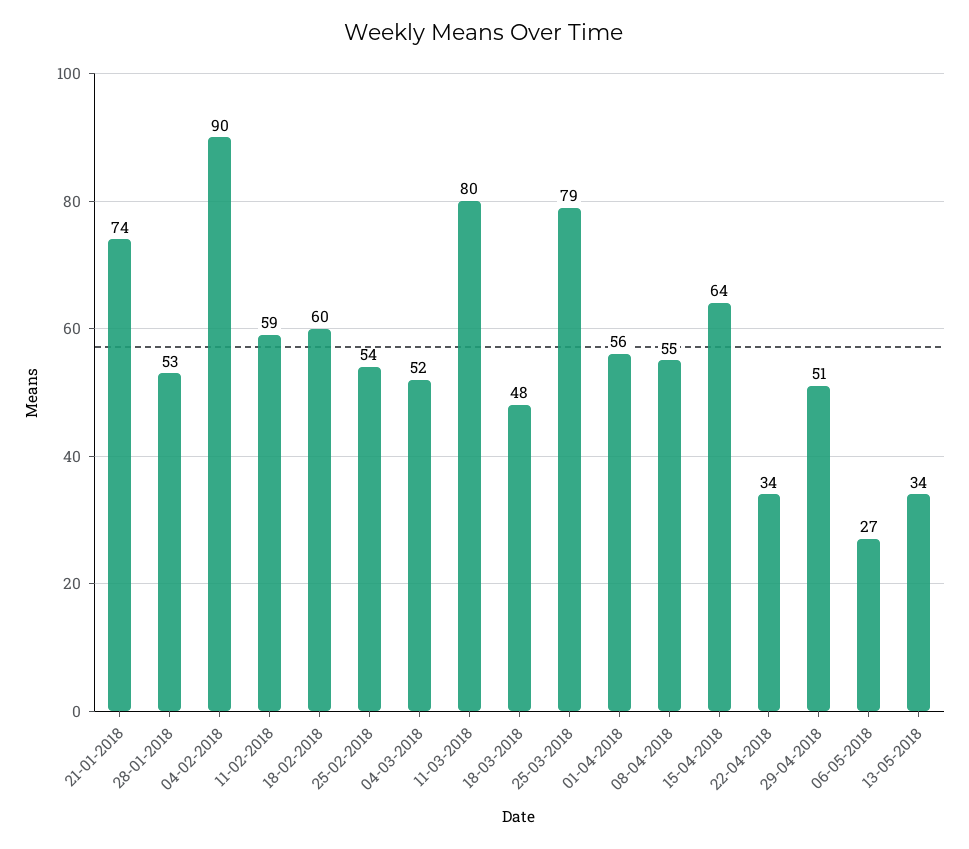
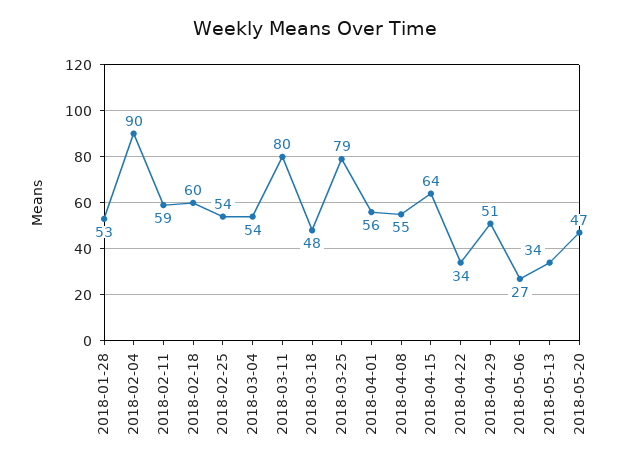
21-01-2018: 74 -> none
04-03-2018: 52 -> 54
2018-05-20: none -> 47

